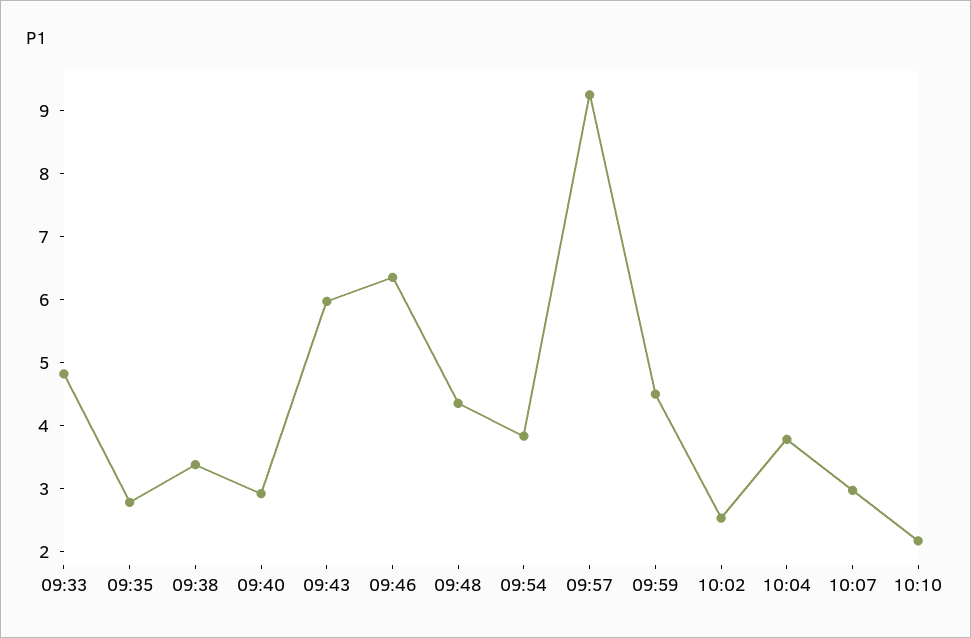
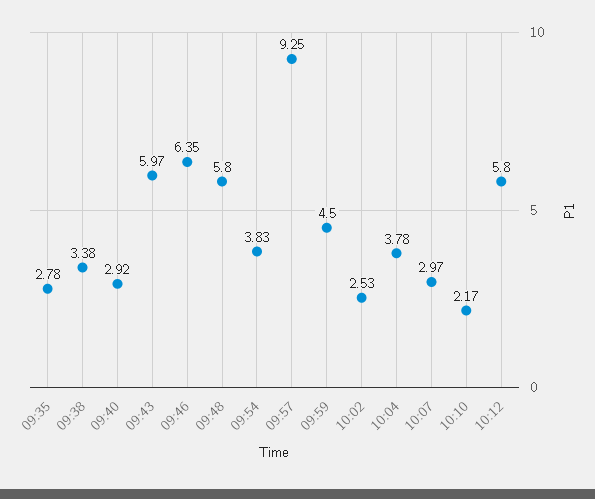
09:33: 4.8 -> none
09:48: 4.4 -> 5.8
10:12: none -> 5.8

